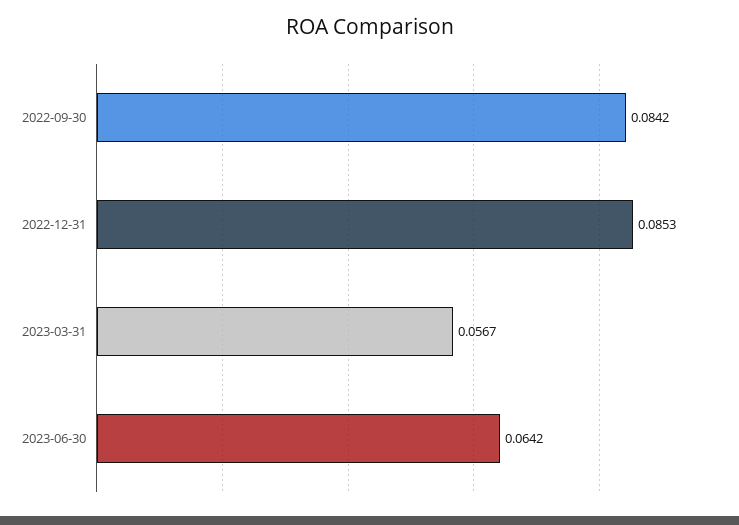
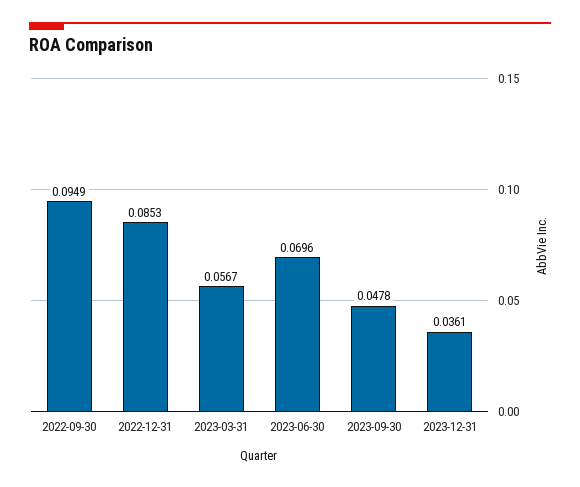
2022-09-30: 0.0842 -> 0.0949
2023-06-30: 0.0642 -> 0.0696
2023-09-30: none -> 0.0478
2023-12-31: none -> 0.0361

